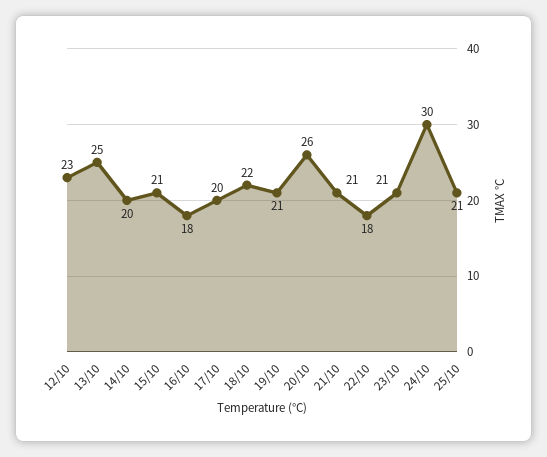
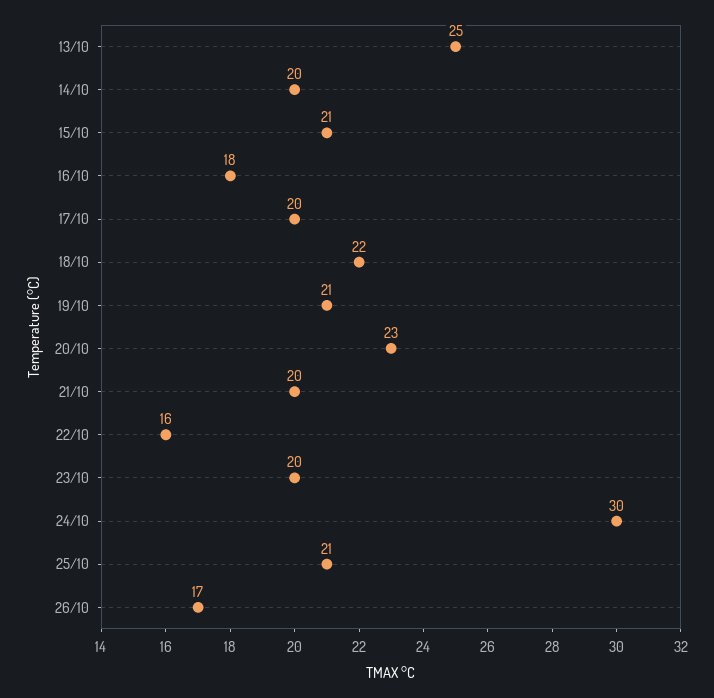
12/10: 23 -> none
20/10: 26 -> 23
21/10: 21 -> 20
22/10: 18 -> 16
23/10: 21 -> 20
26/10: none -> 17

